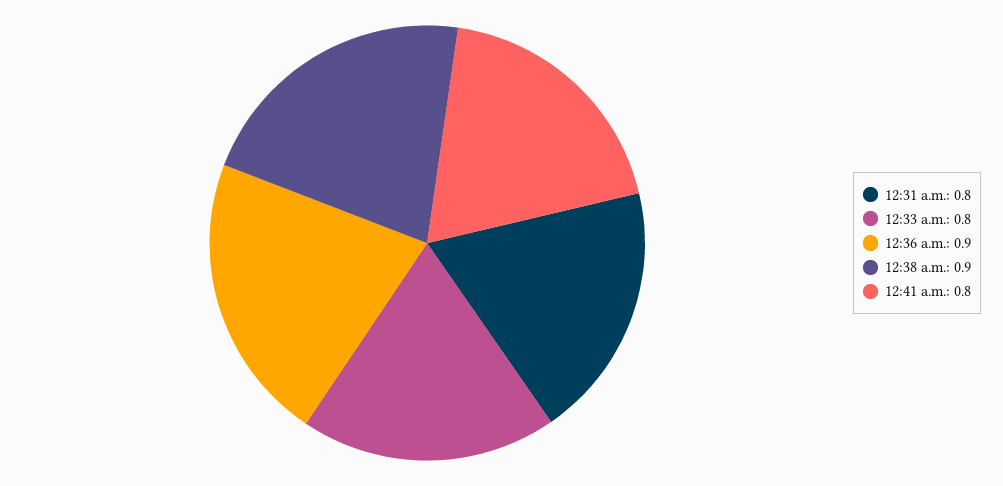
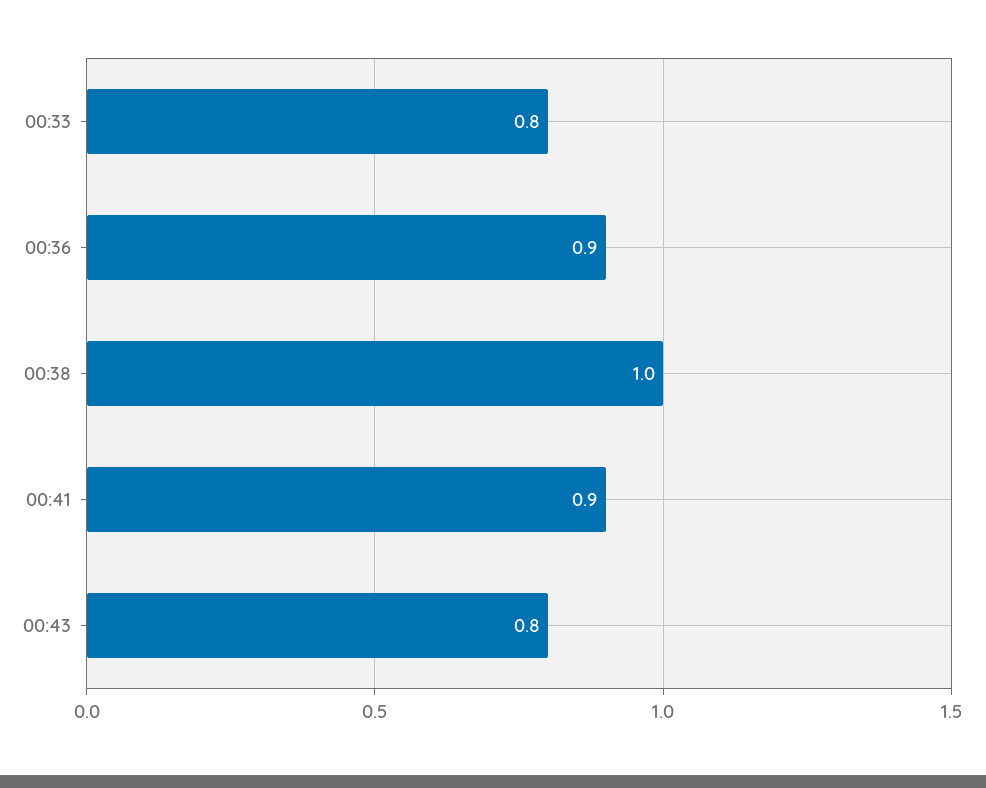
12:31 a.m.: 0.8 -> none
12:38 a.m.: 0.9 -> 1
12:41 a.m.: 0.8 -> 0.9
00:43: none -> 0.8

